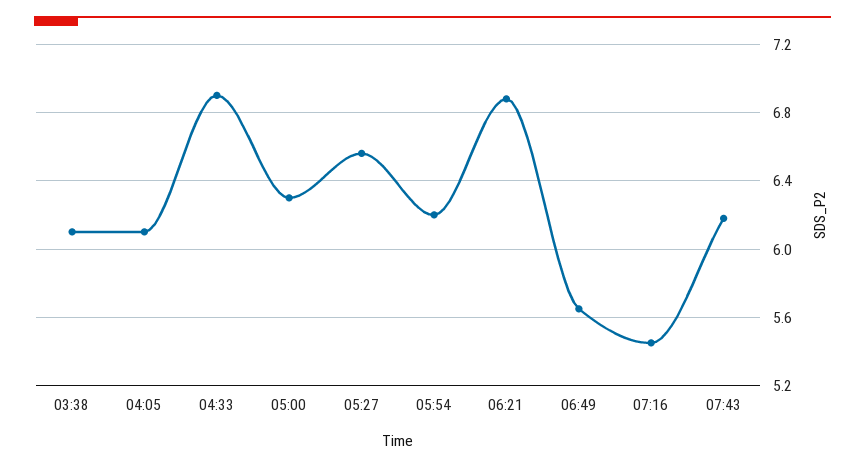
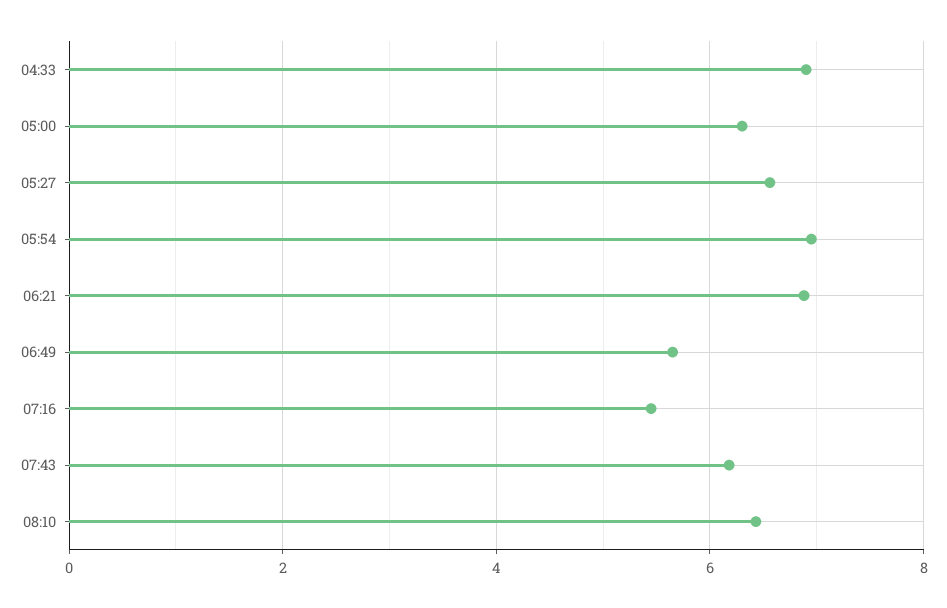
03:38: 6.1 -> none
04:05: 6.1 -> none
05:54: 6.2 -> 7
08:10: none -> 6.4

